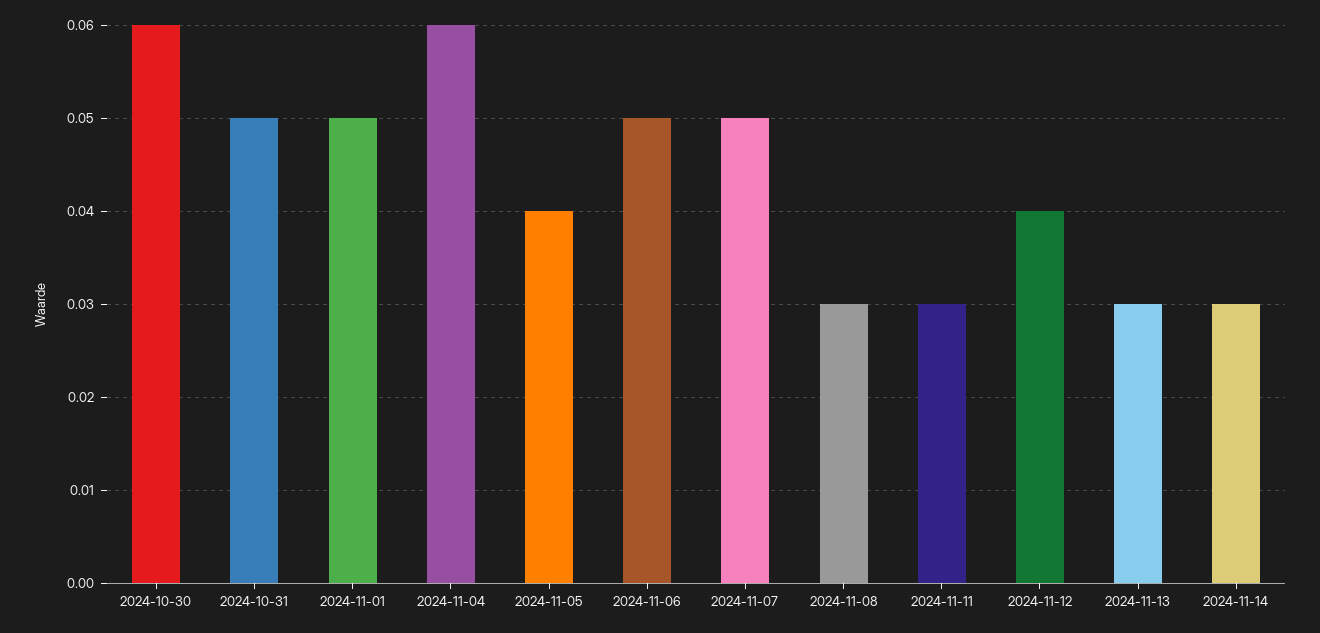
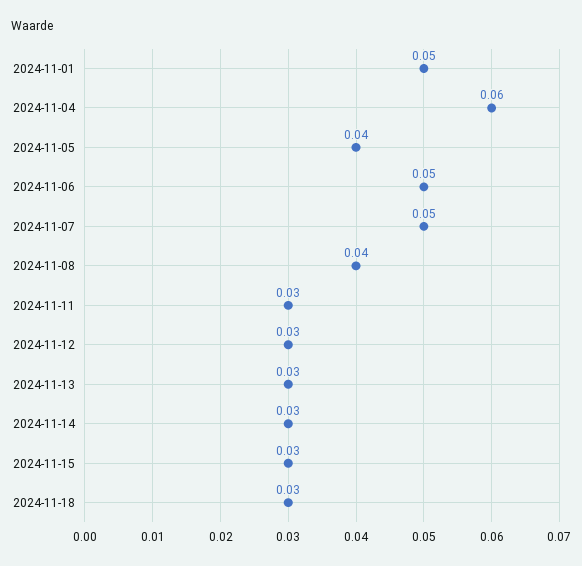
2024-10-30: 0.06 -> none
2024-10-31: 0.05 -> none
2024-11-08: 0.03 -> 0.04
2024-11-12: 0.04 -> 0.03
2024-11-15: none -> 0.03
2024-11-18: none -> 0.03

